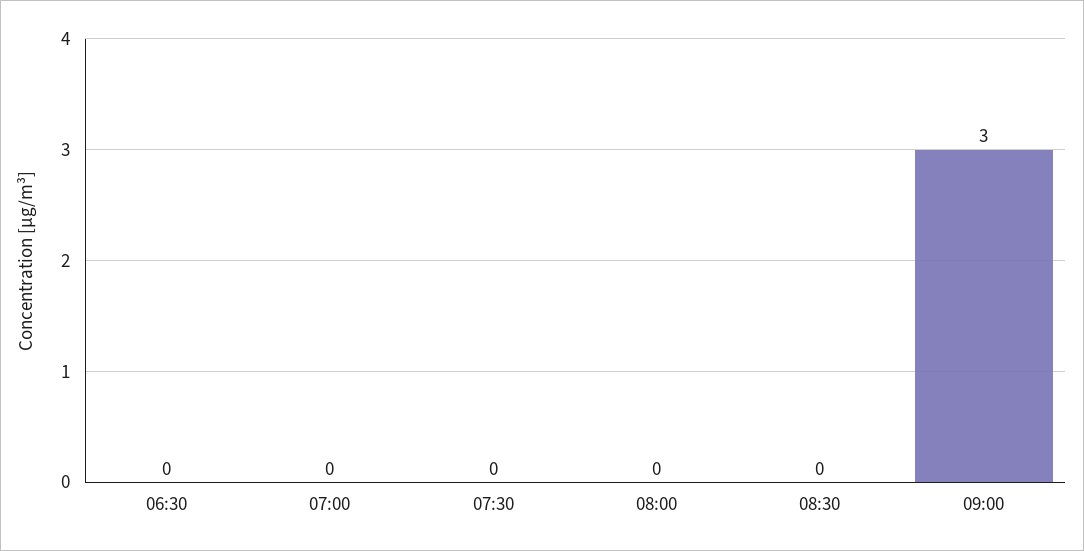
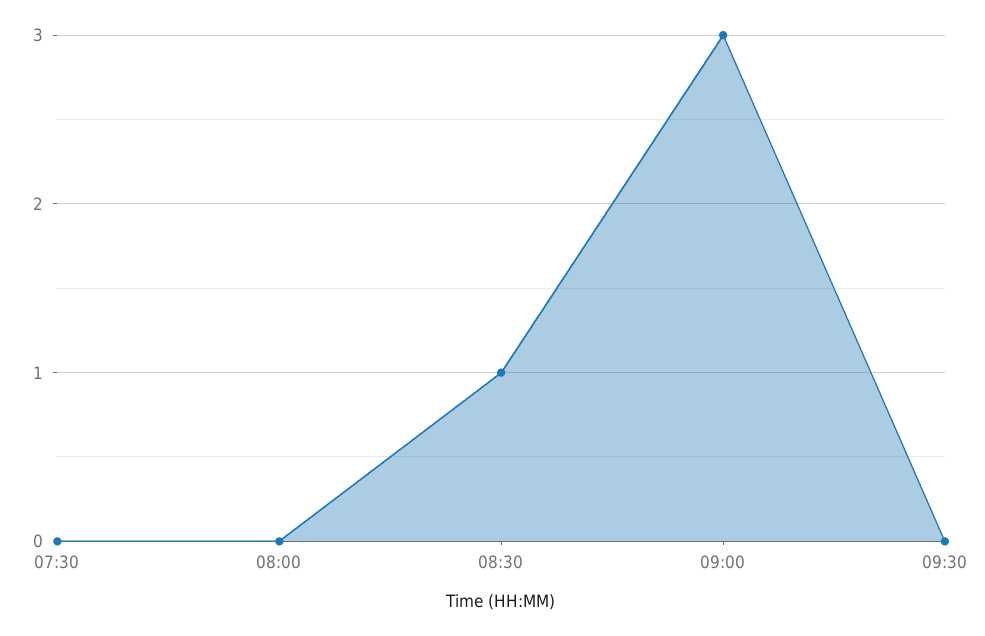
06:30: 0 -> none
07:00: 0 -> none
08:30: 0 -> 1
09:30: none -> 0

